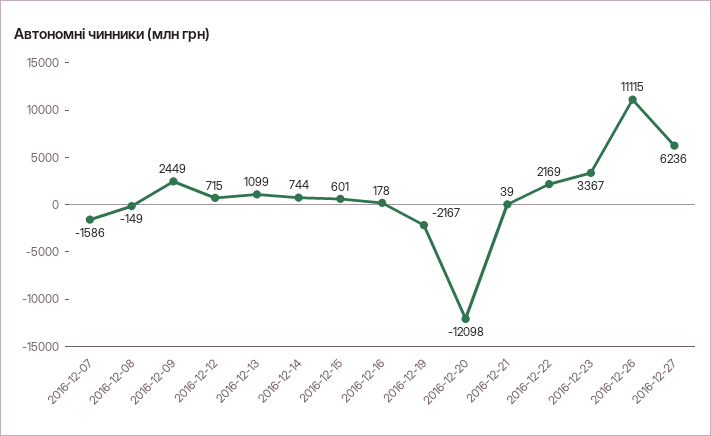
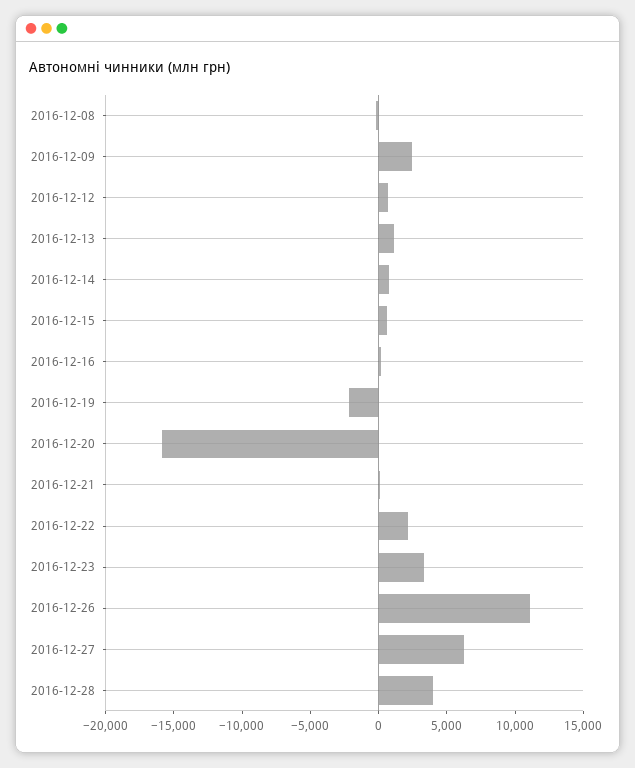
2016-12-07: -1586 -> none
2016-12-20: -12098 -> -16000
2016-12-28: none -> 4000

